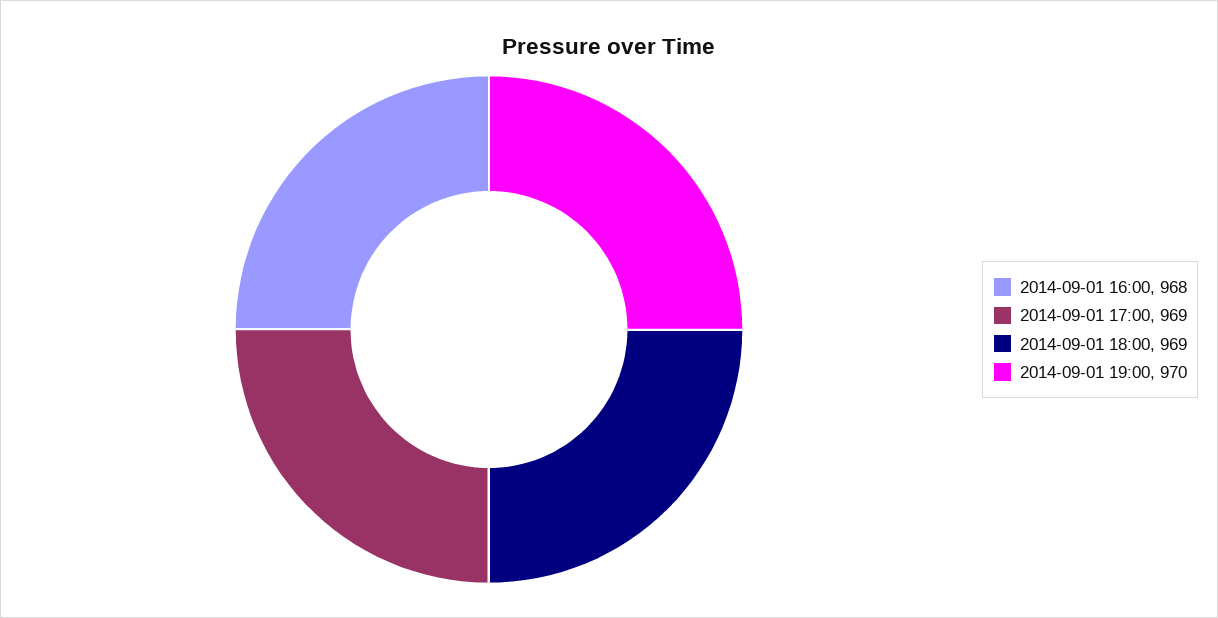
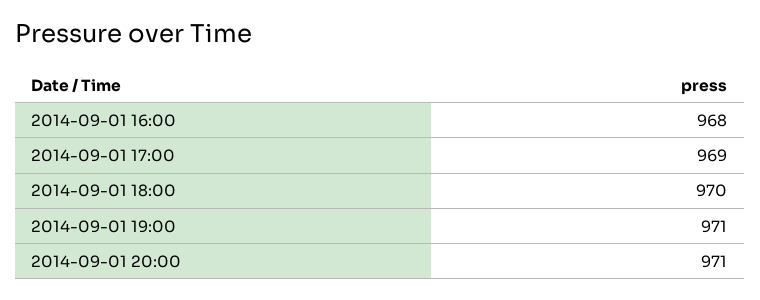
2014-09-01 18:00: 969 -> 970
2014-09-01 19:00: 970 -> 971
2014-09-01 20:00: none -> 971

